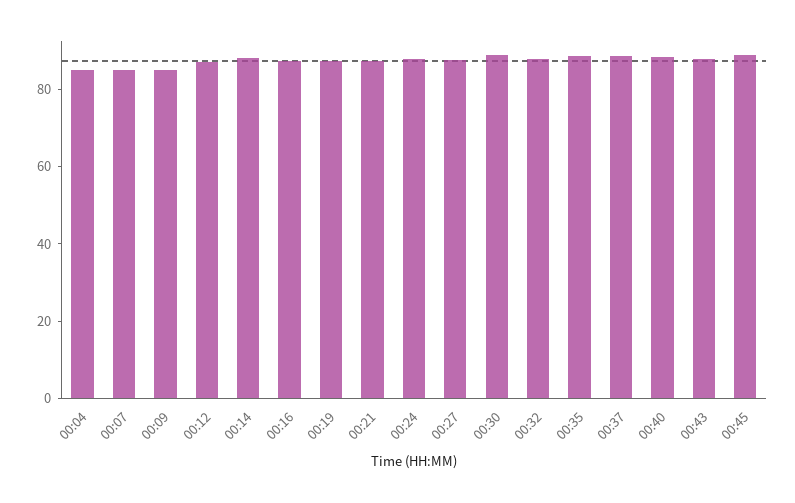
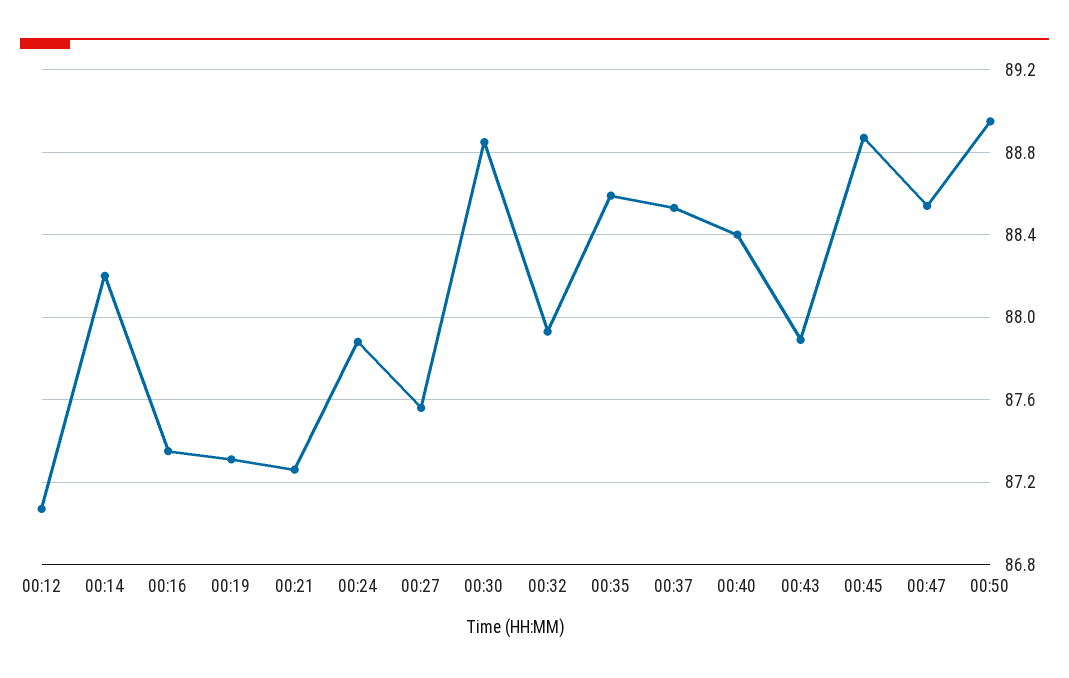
00:04: 85 -> none
00:07: 85 -> none
00:09: 85 -> none
00:47: none -> 88.55
00:50: none -> 88.95

